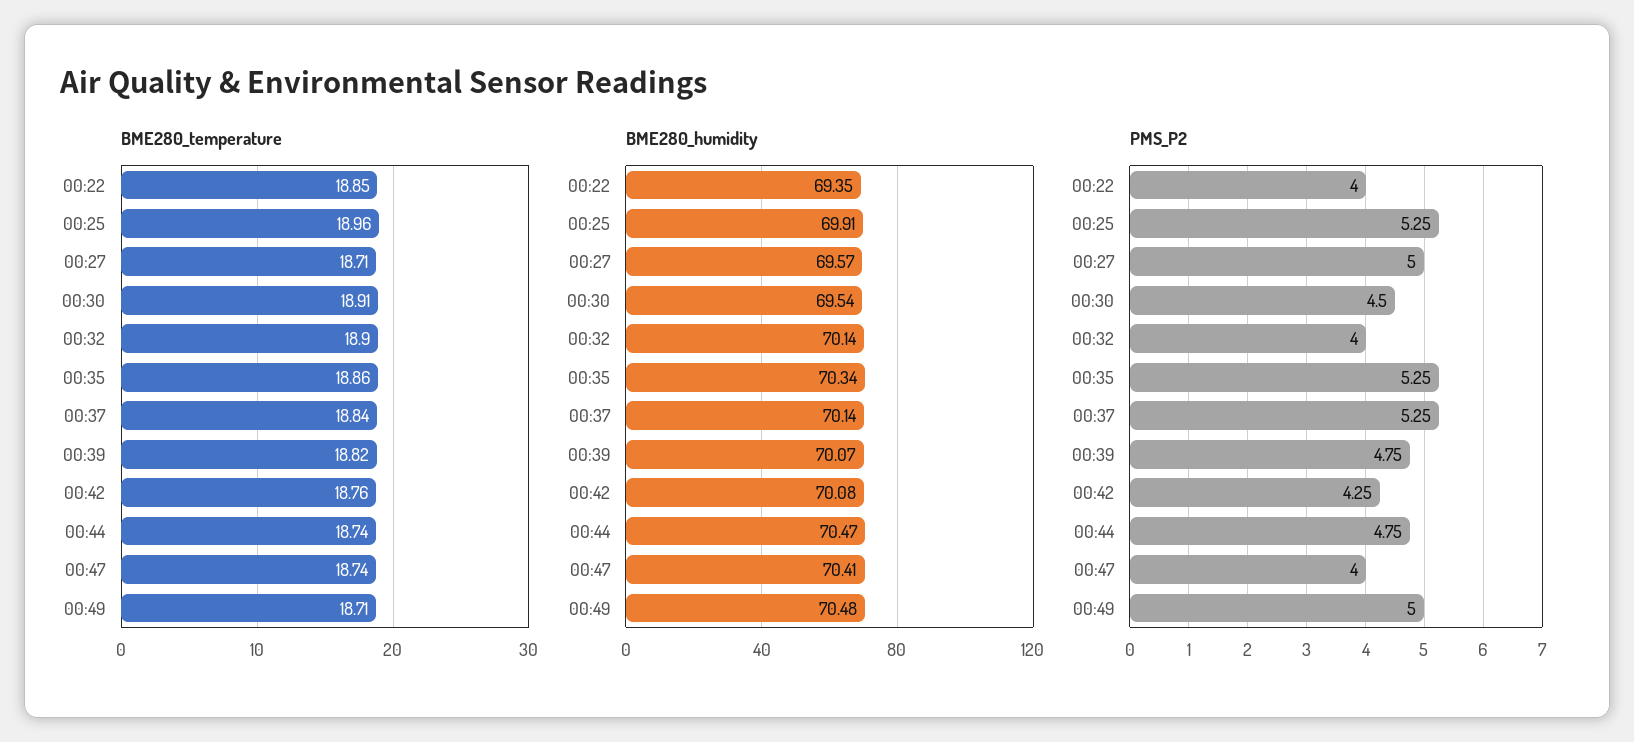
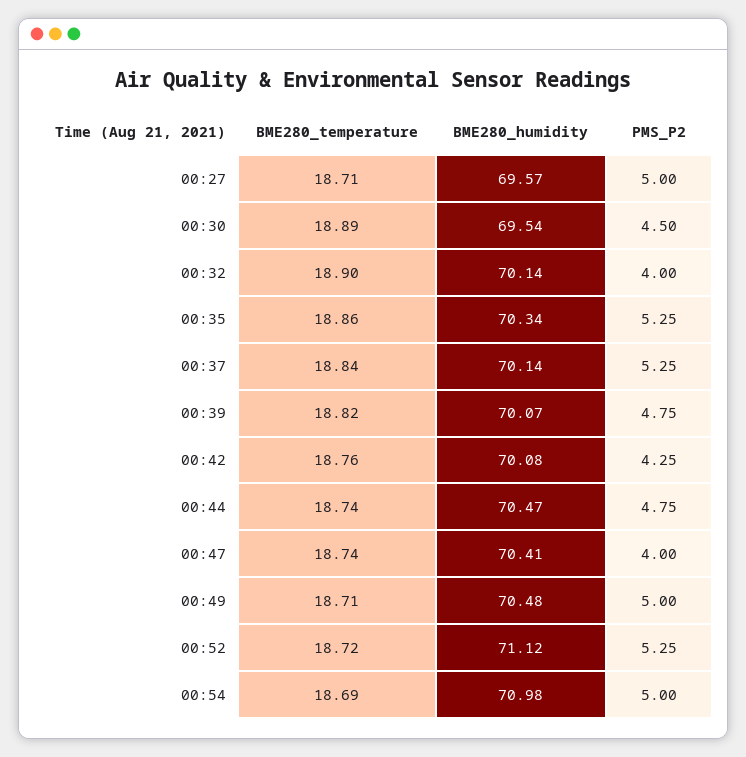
BME280_temperature, 00:22: 18.85 -> none
BME280_temperature, 00:25: 18.96 -> none
BME280_temperature, 00:30: 18.91 -> 18.89
BME280_humidity, 00:22: 69.35 -> none
BME280_humidity, 00:25: 69.91 -> none
PMS_P2, 00:22: 4 -> none
PMS_P2, 00:25: 5.25 -> none
BME280_temperature, 00:52: none -> 18.72
BME280_humidity, 00:52: none -> 71.12
PMS_P2, 00:52: none -> 5.25
BME280_temperature, 00:54: none -> 18.69
BME280_humidity, 00:54: none -> 70.98
PMS_P2, 00:54: none -> 5

